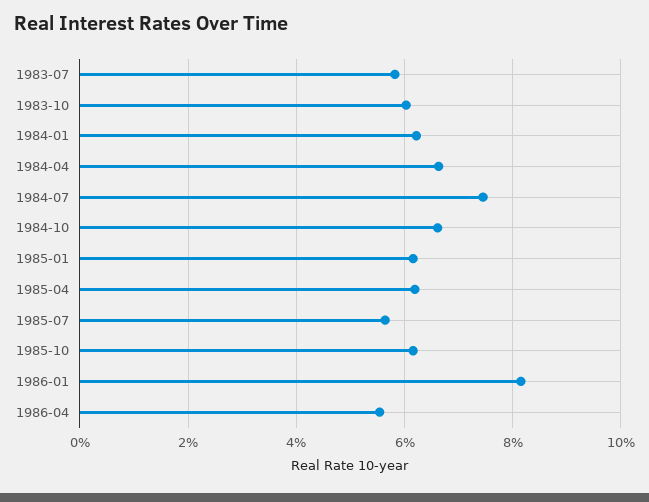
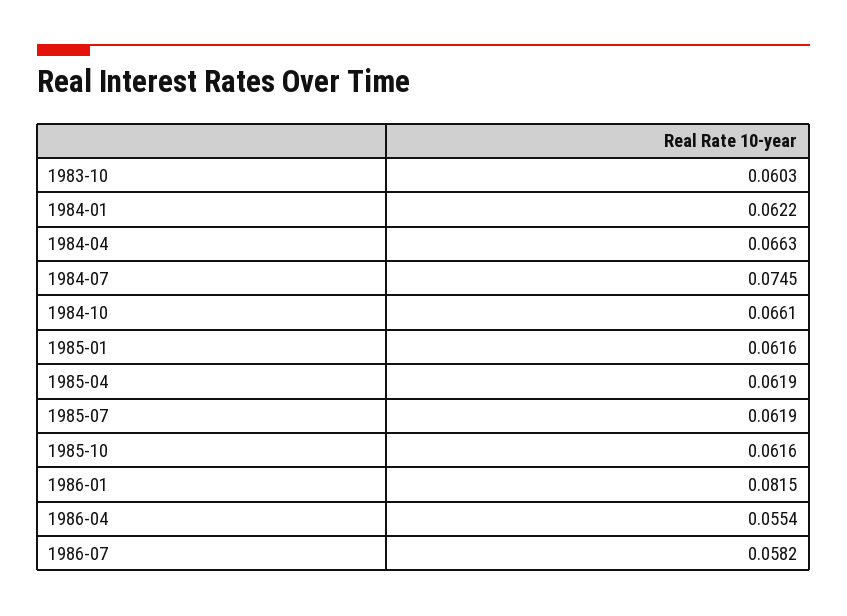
1983-07: 0.058 -> none
1985-07: 0.056 -> 0.0619
1986-07: none -> 0.0582

